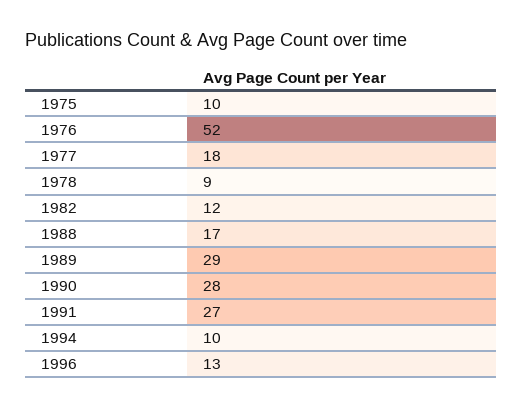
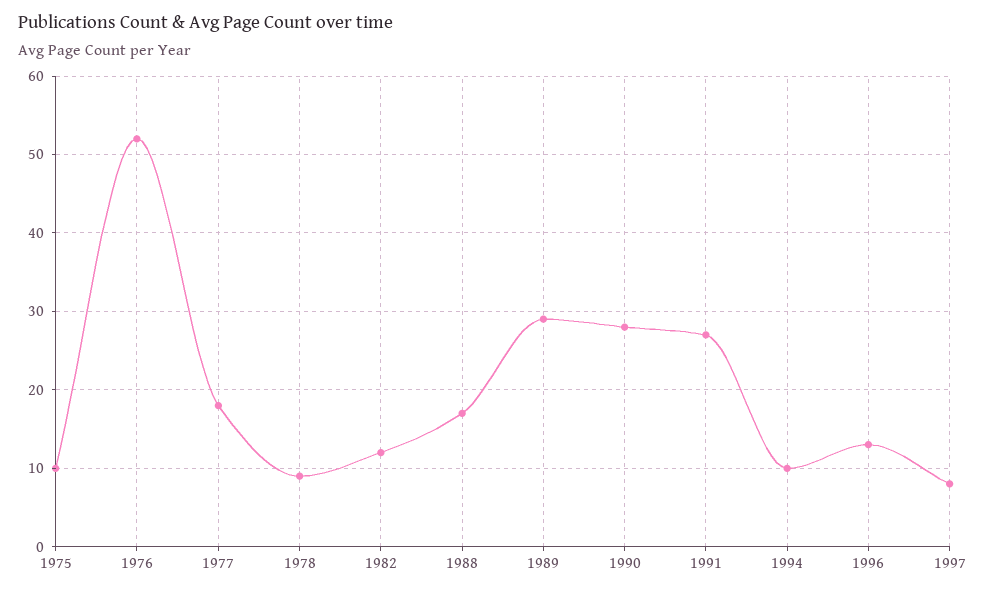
1997: none -> 8

